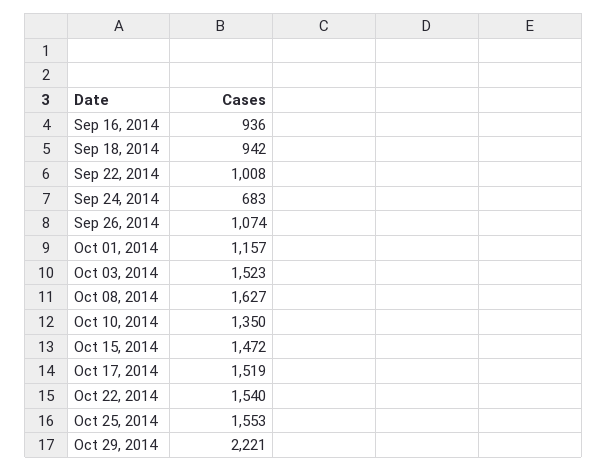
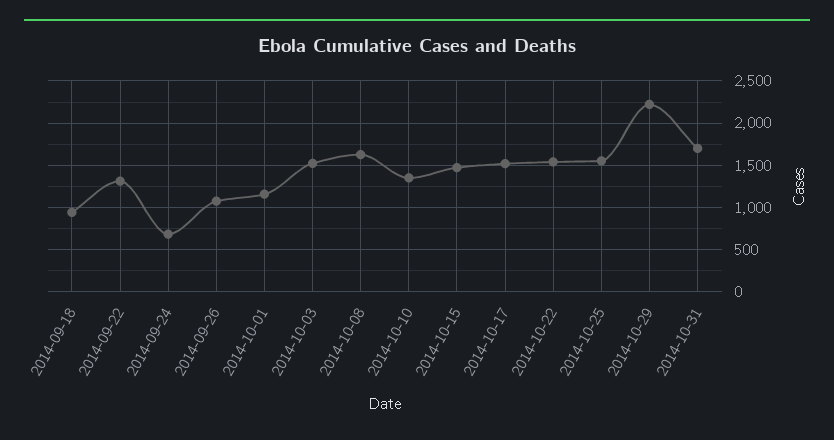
Sep 16, 2014: 936 -> none
Sep 22, 2014: 1008 -> 1300
2014-10-31: none -> 1700

